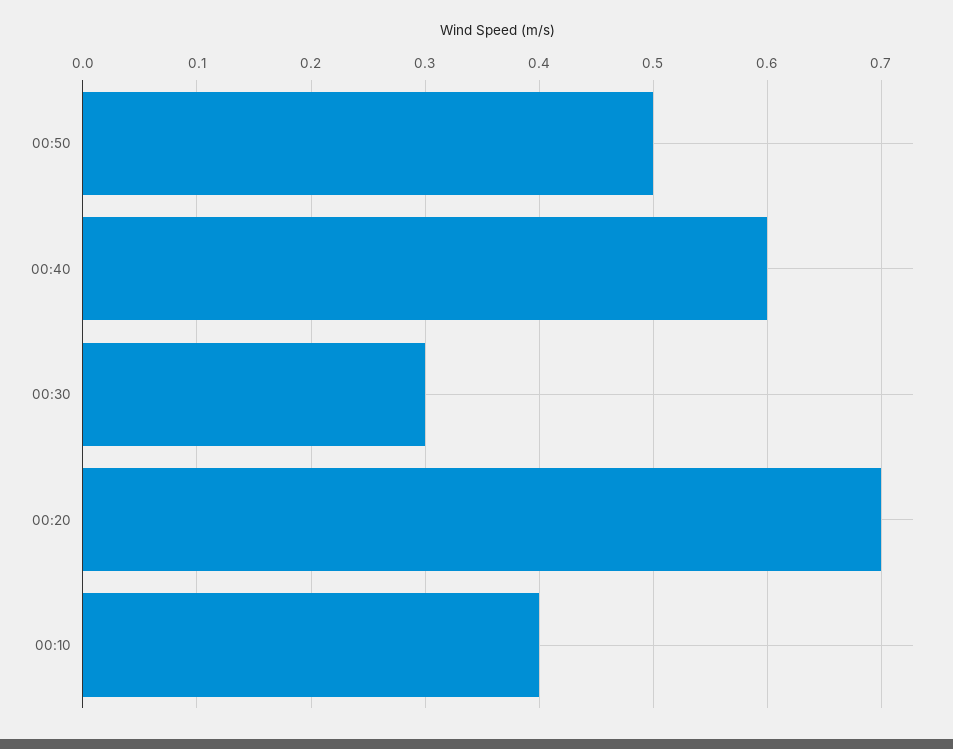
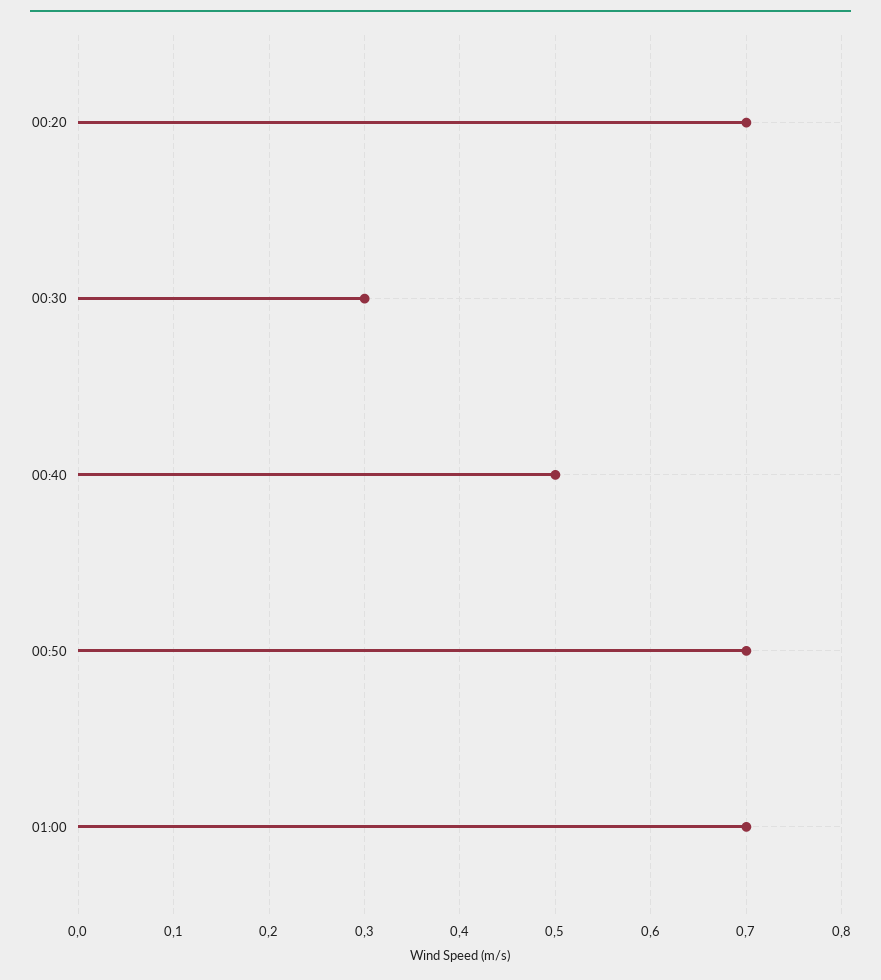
00:50: 0.5 -> 0.7
00:40: 0.6 -> 0.5
00:10: 0.4 -> none
01:00: none -> 0.7

